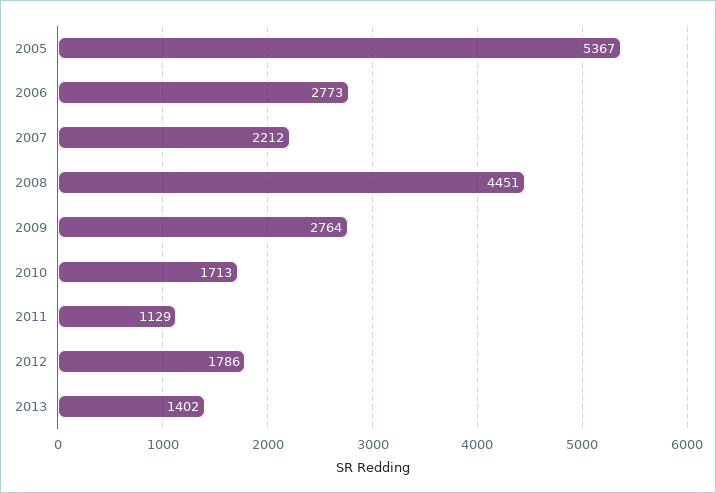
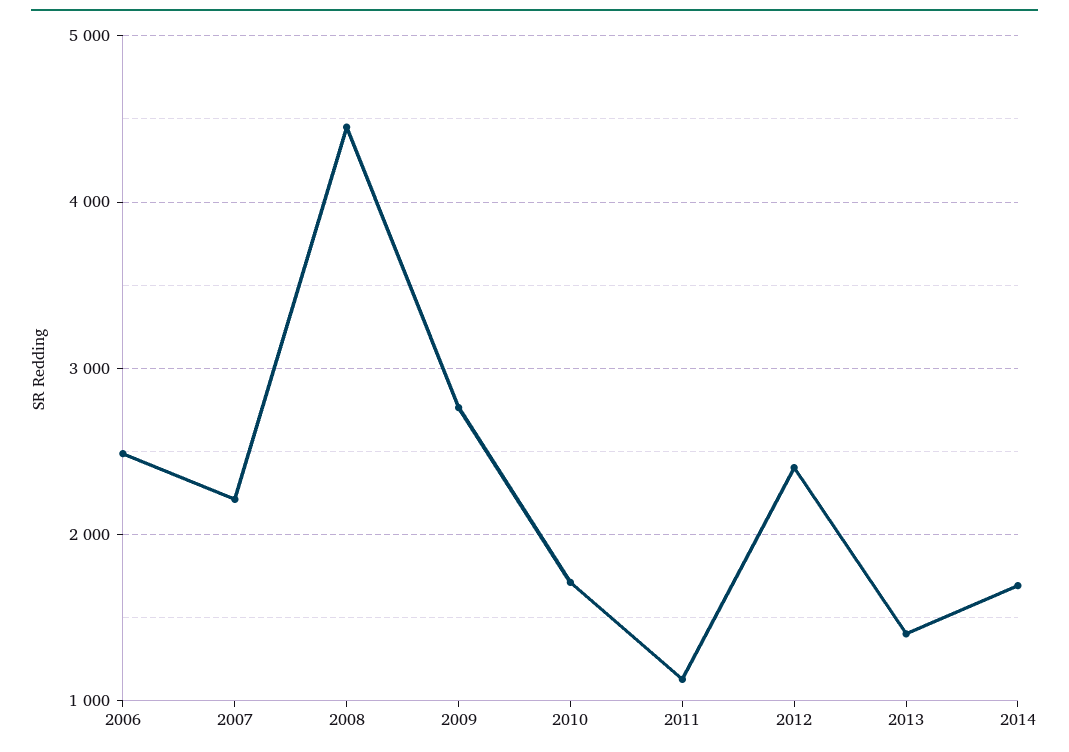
2005: 5367 -> none
2006: 2773 -> 2500
2012: 1786 -> 2400
2014: none -> 1700

